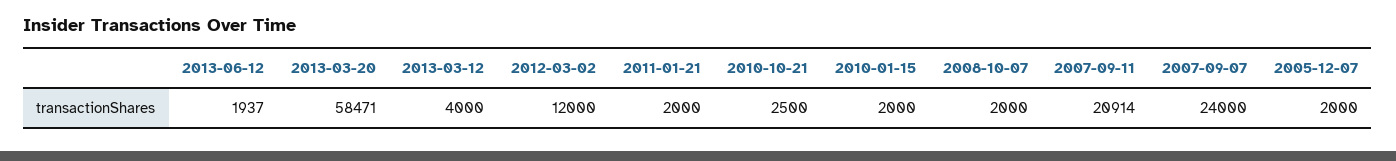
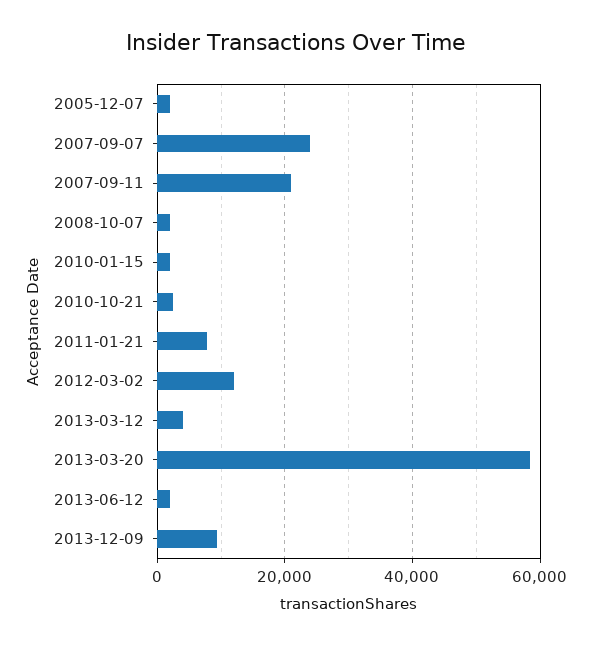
2011-01-21: 2000 -> 8000
2013-12-09: none -> 10000

